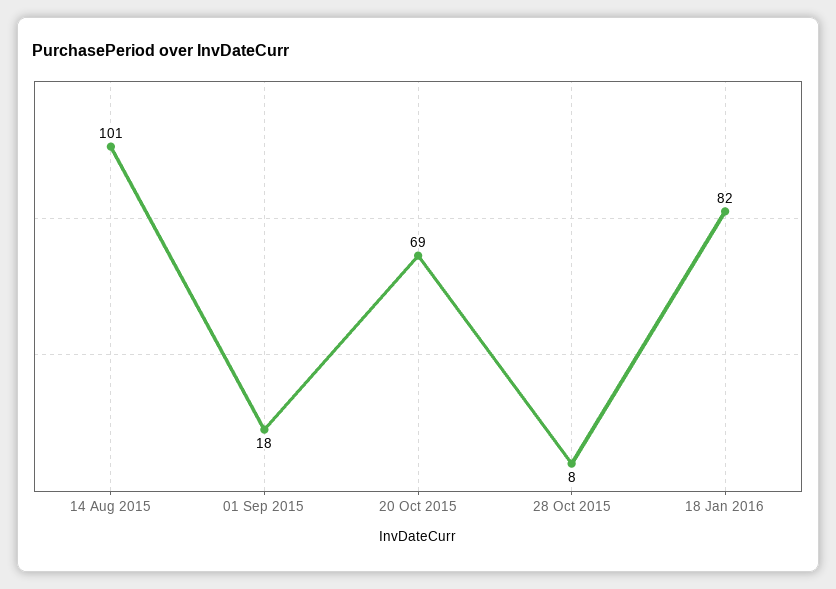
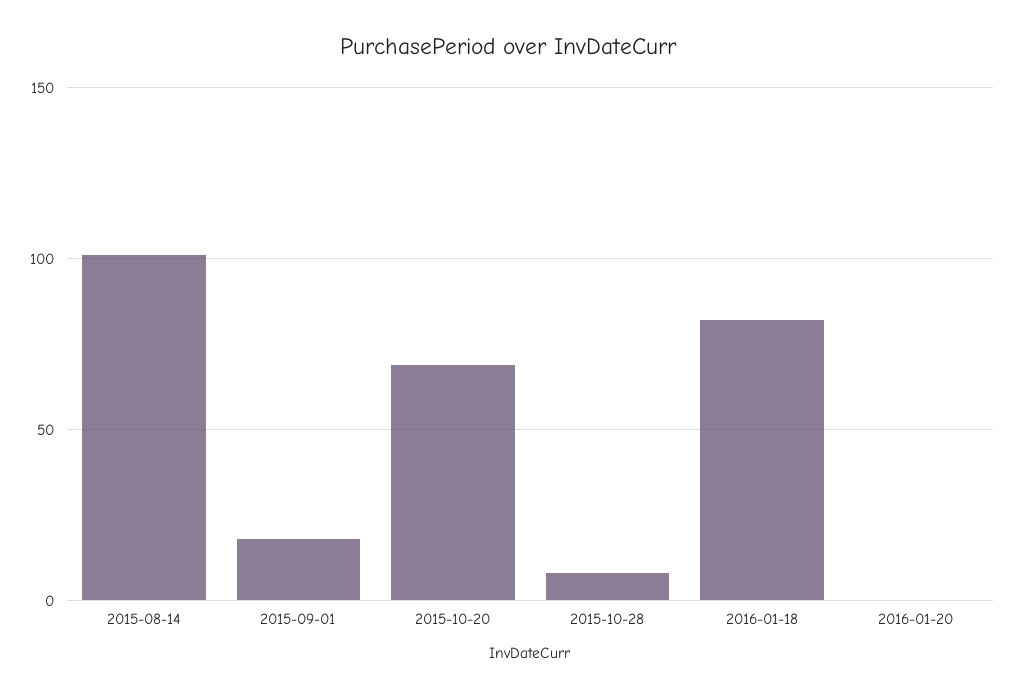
2016-01-20: none -> 0

